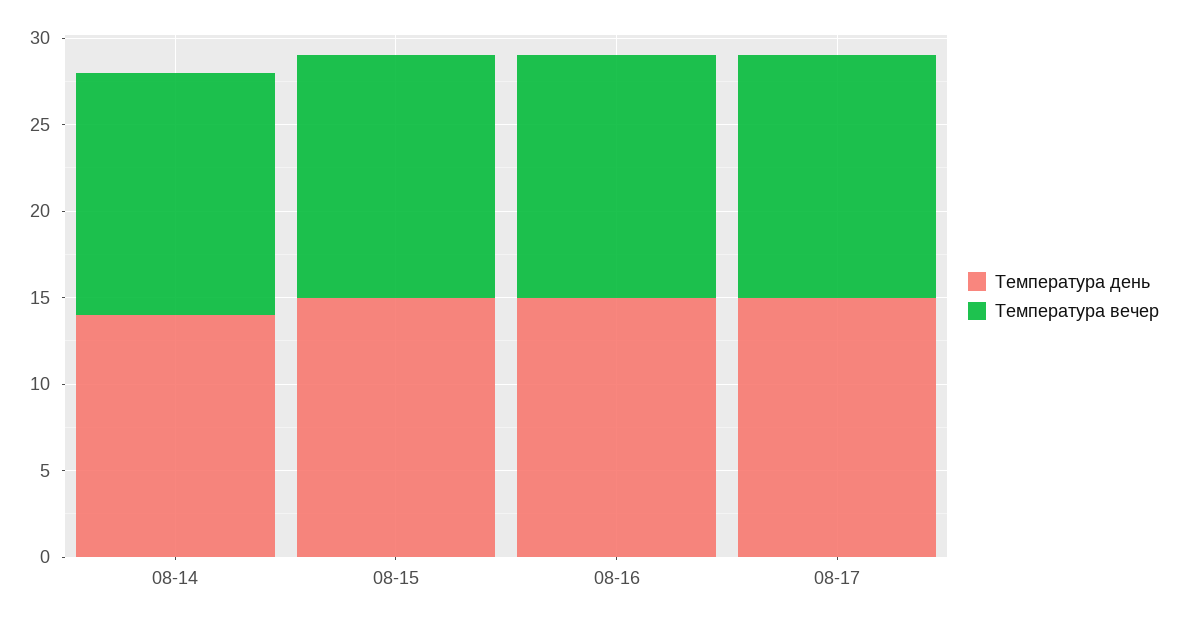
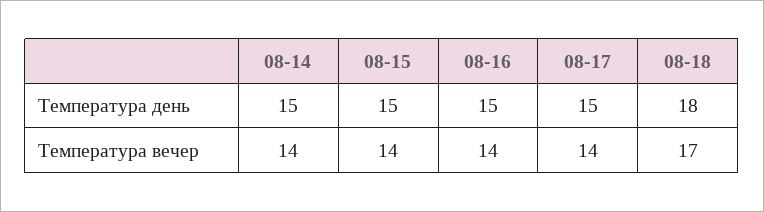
Температура день, 08-14: 14 -> 15
Температура день, 08-18: none -> 18
Температура вечер, 08-18: none -> 17

